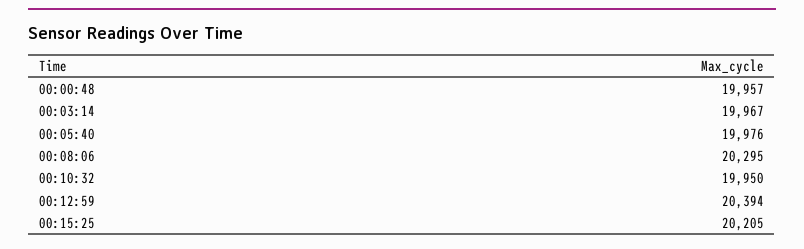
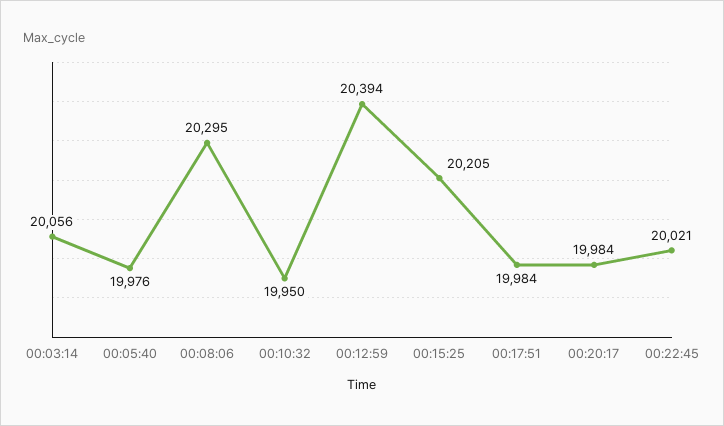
00:00:48: 19957 -> none
00:03:14: 19967 -> 20056
00:17:51: none -> 19984
00:20:17: none -> 19984
00:22:45: none -> 20021

